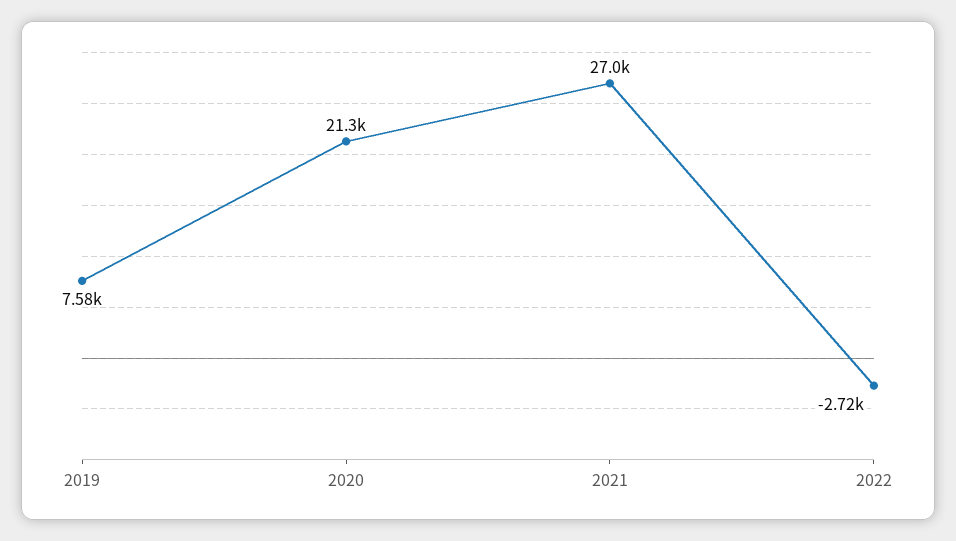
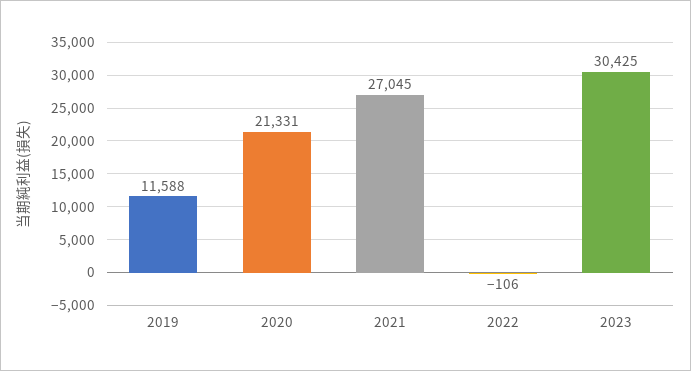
2019: 7580 -> 11588
2022: -2720 -> -106
2023: none -> 30425

